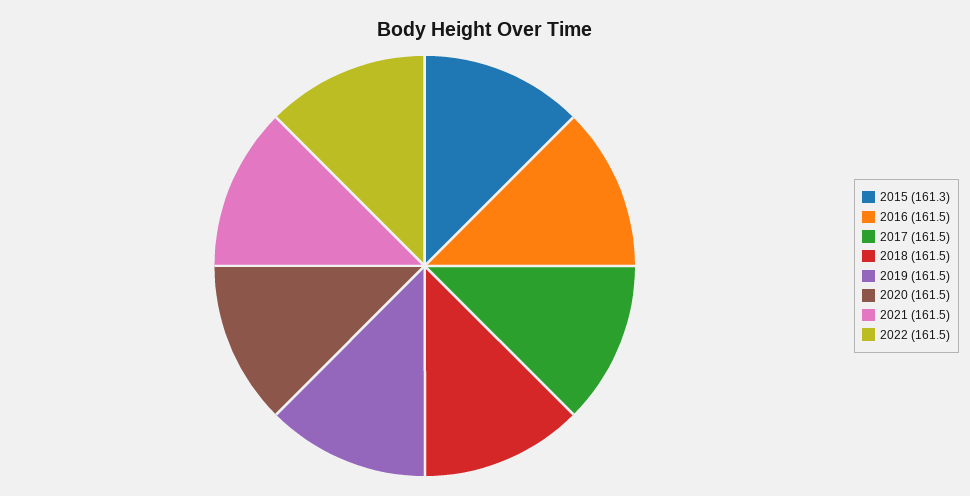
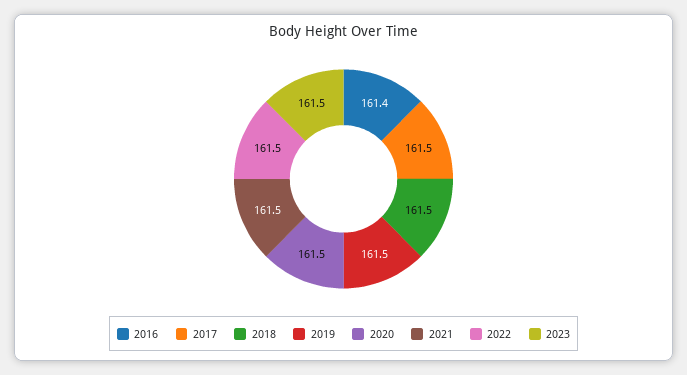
2015: 161.3 -> none
2016: 161.5 -> 161.4
2023: none -> 161.5

